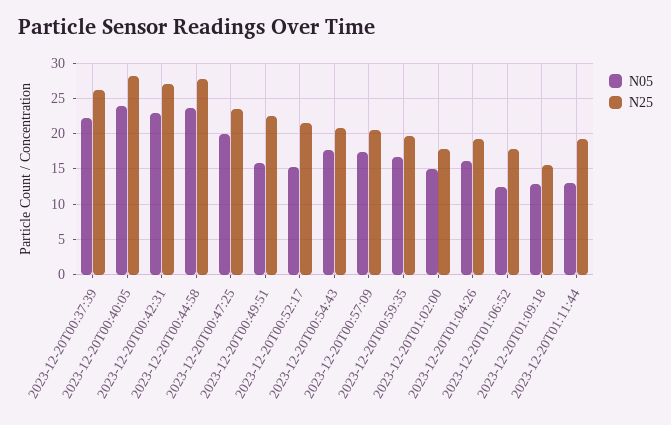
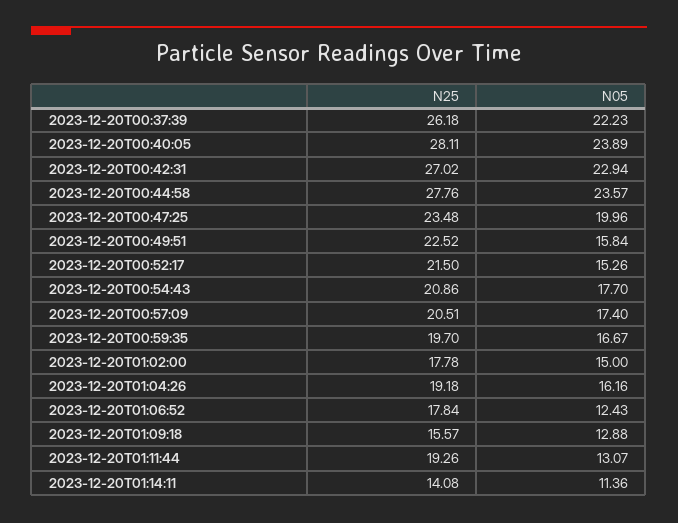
N25, 2023-12-20T01:14:11: none -> 14.08
N05, 2023-12-20T01:14:11: none -> 11.36

